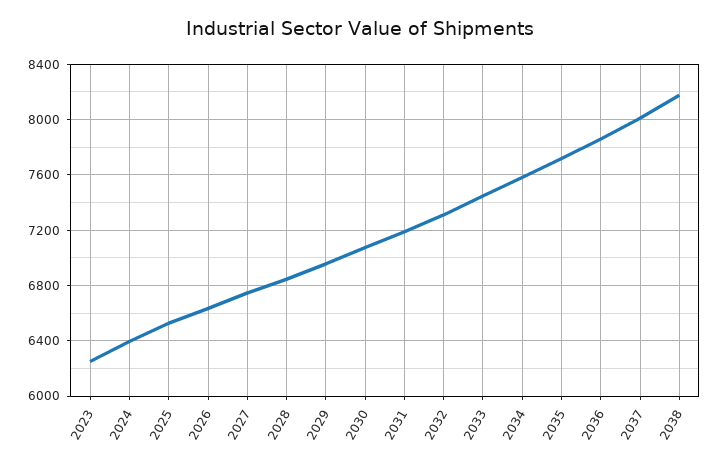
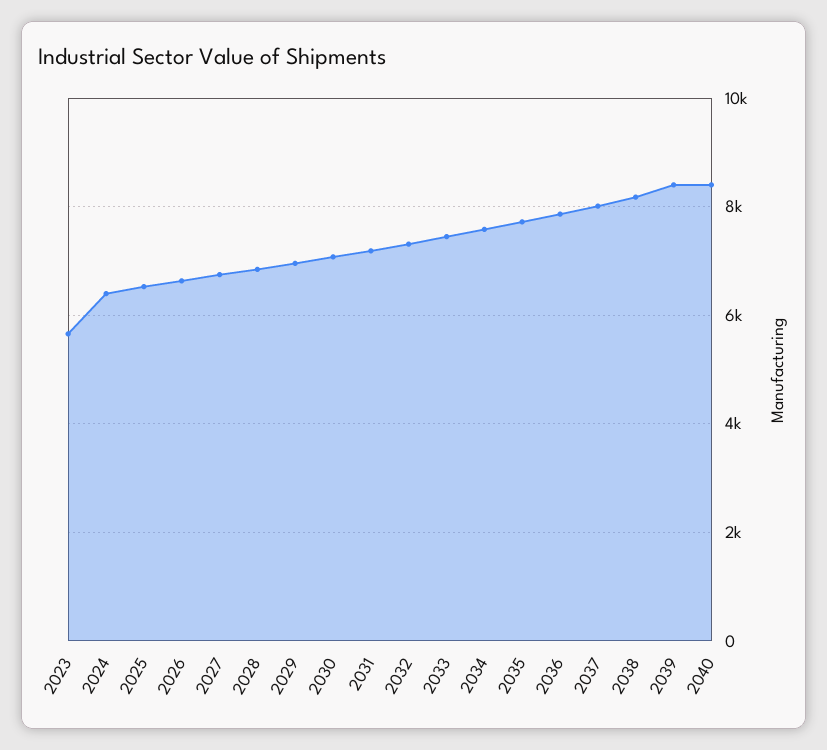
2023: 6250 -> 5600
2039: none -> 8400
2040: none -> 8400

